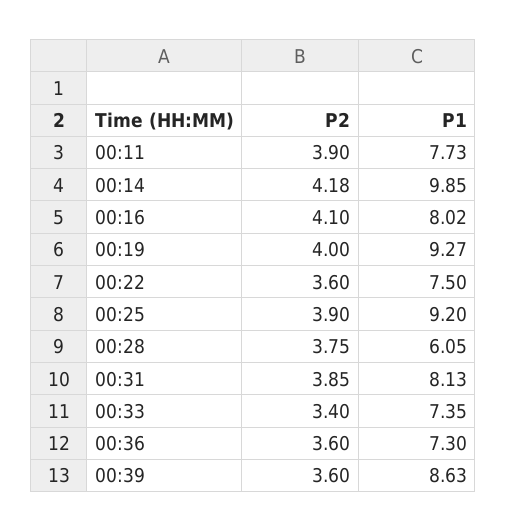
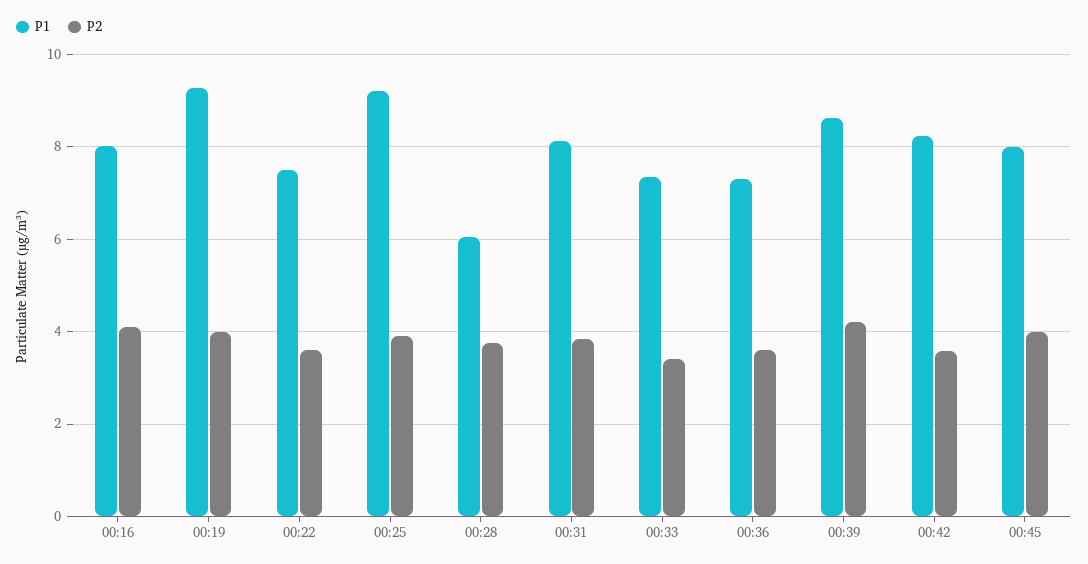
P2, 00:11: 3.9 -> none
P1, 00:11: 7.73 -> none
P2, 00:14: 4.18 -> none
P1, 00:14: 9.85 -> none
P2, 00:39: 3.6 -> 4.2
P1, 00:42: none -> 8.2
P2, 00:42: none -> 3.6
P1, 00:45: none -> 8
P2, 00:45: none -> 4

